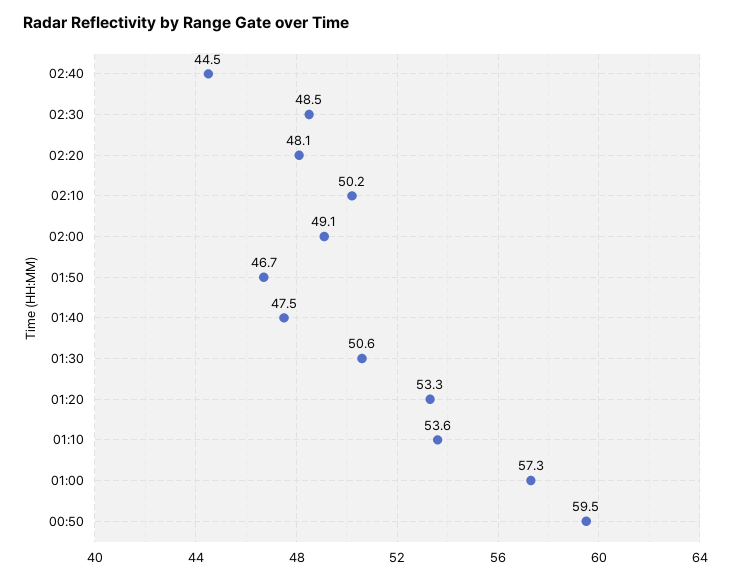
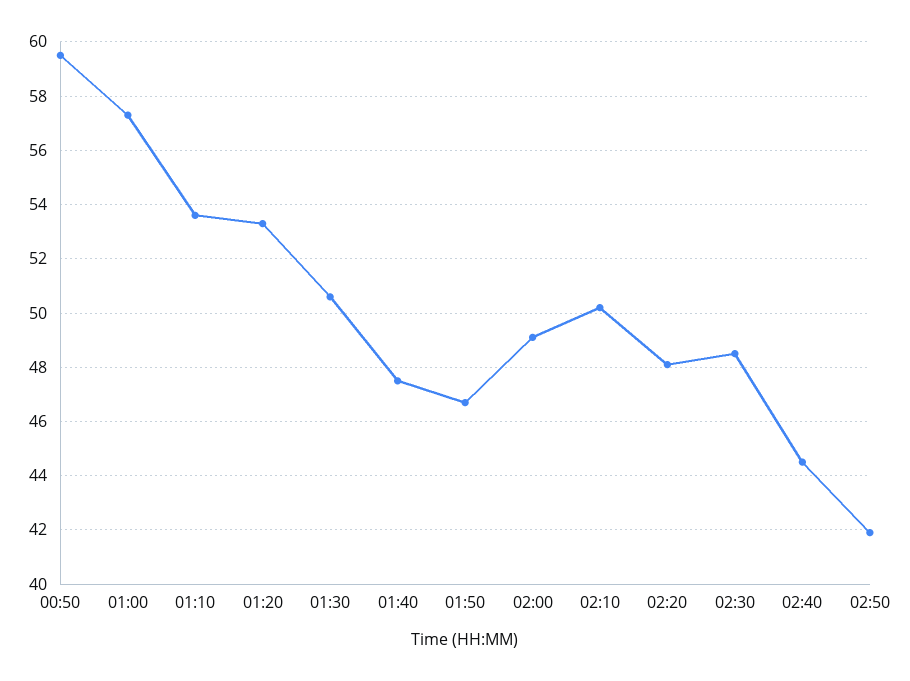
02:50: none -> 42

